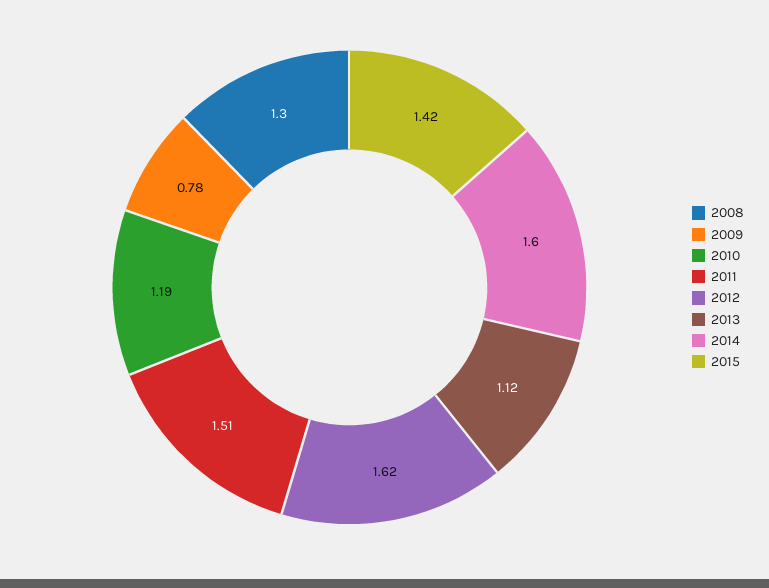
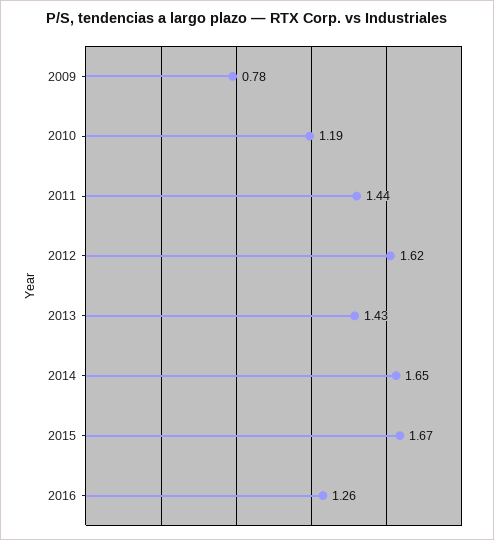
2008: 1.3 -> none
2011: 1.51 -> 1.44
2013: 1.12 -> 1.43
2014: 1.6 -> 1.65
2015: 1.42 -> 1.67
2016: none -> 1.26

